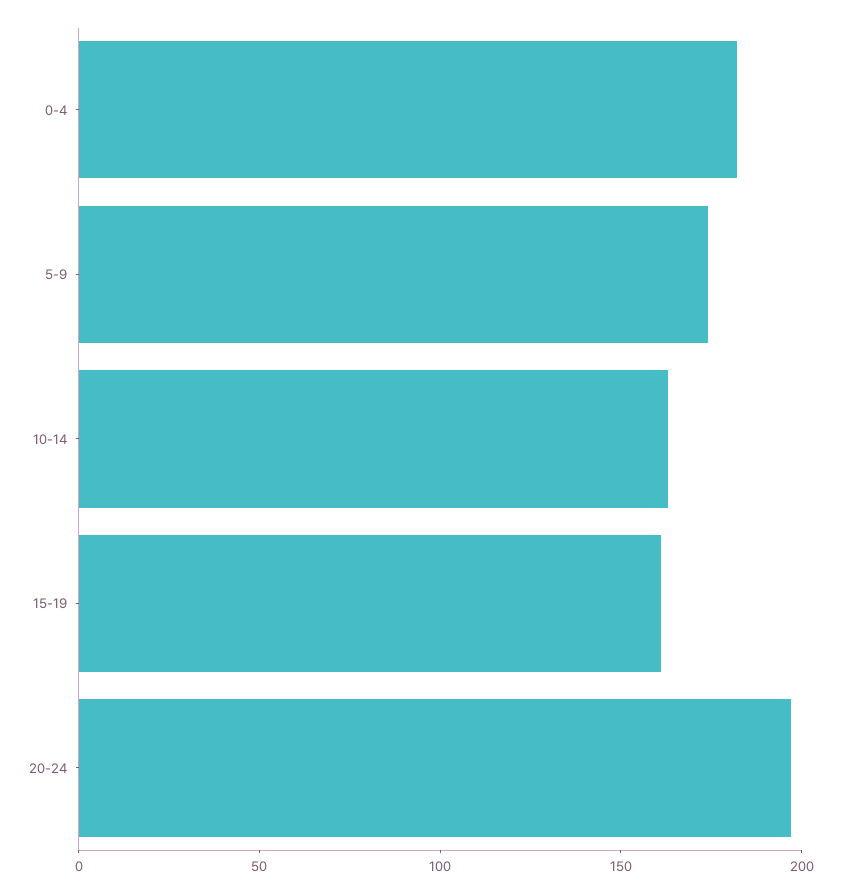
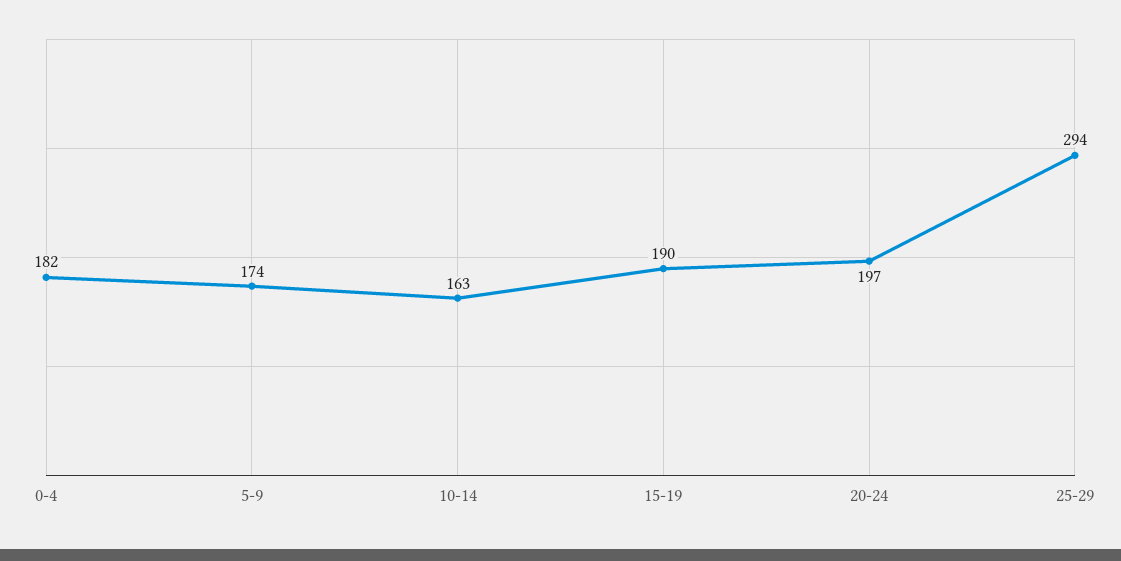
15-19: 160 -> 190
25-29: none -> 294

